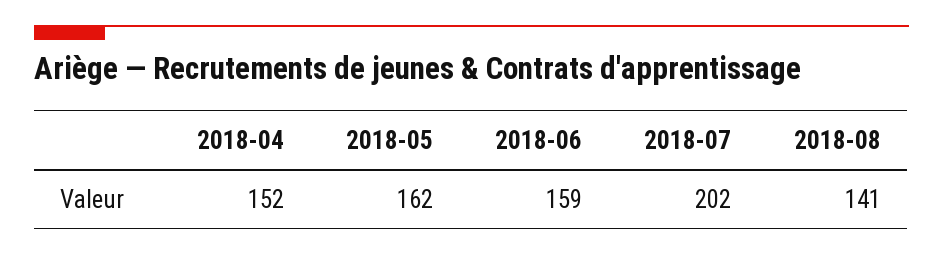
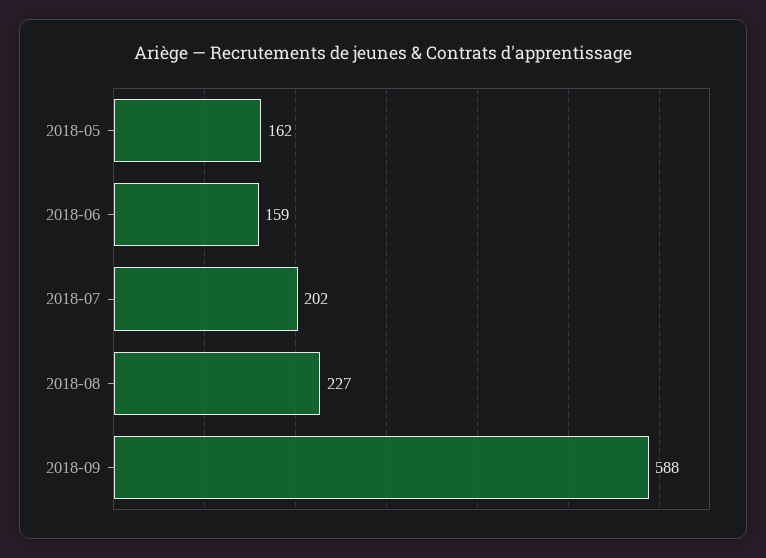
2018-04: 152 -> none
2018-08: 141 -> 227
2018-09: none -> 588

